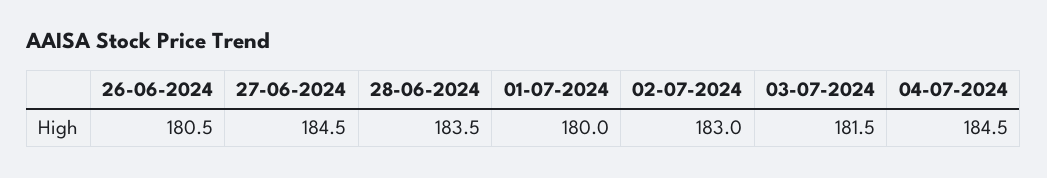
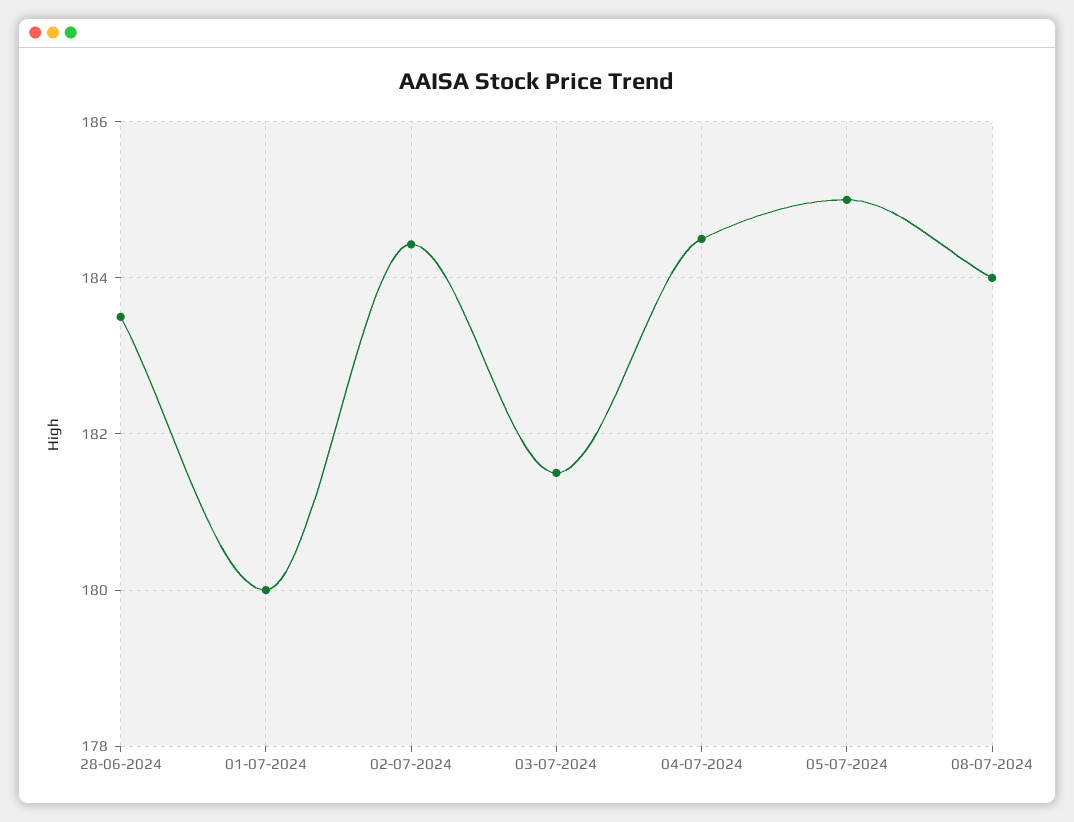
26-06-2024: 180.5 -> none
27-06-2024: 184.5 -> none
02-07-2024: 183 -> 184.4
05-07-2024: none -> 185
08-07-2024: none -> 184

